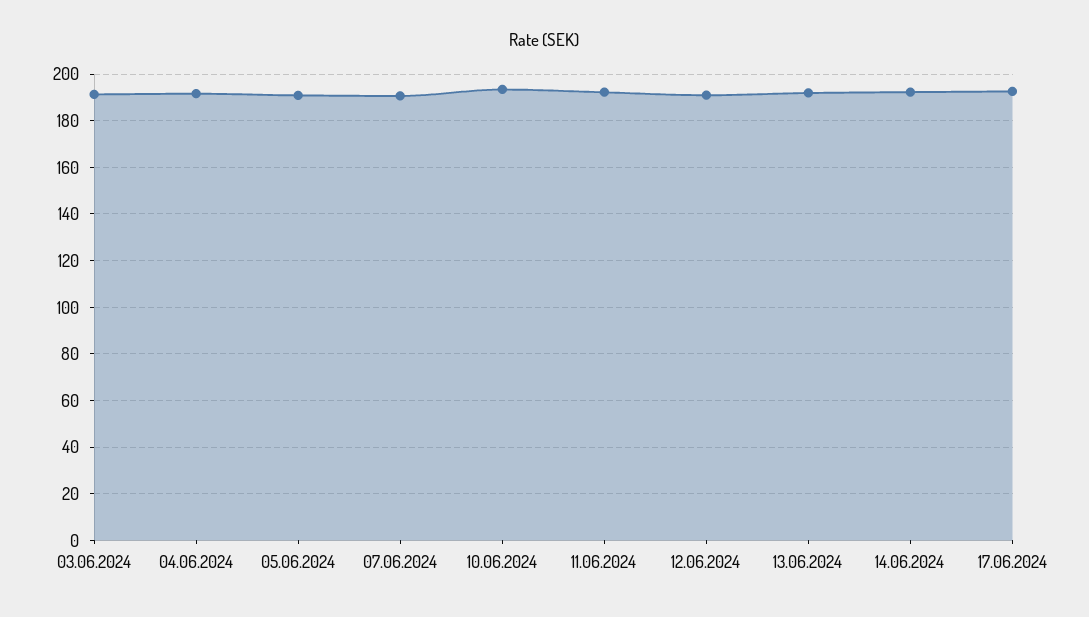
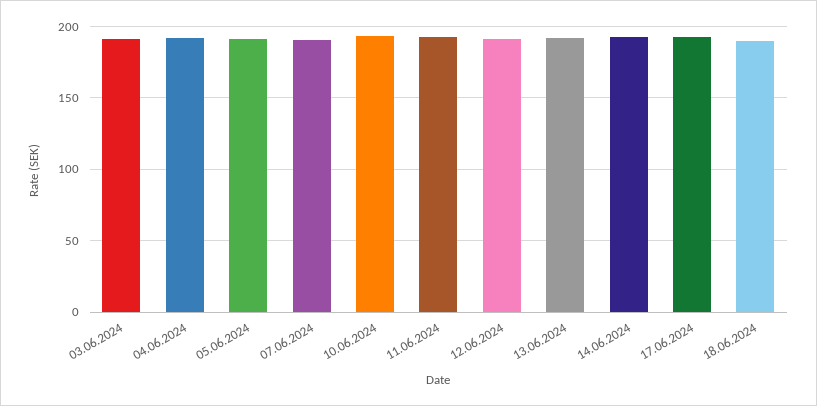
18.06.2024: none -> 190

